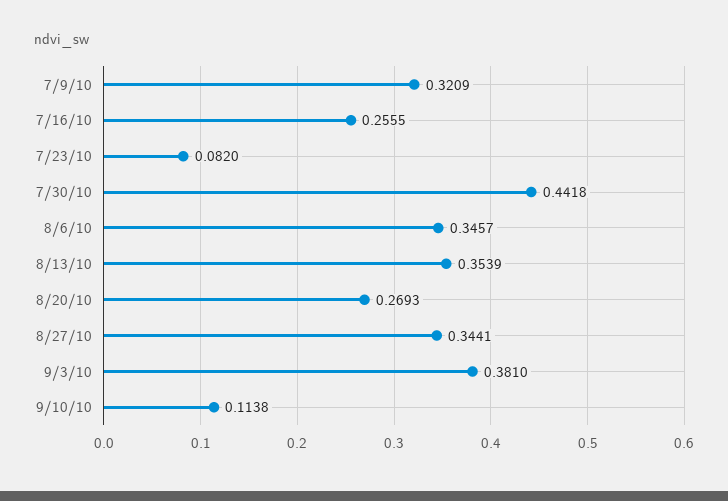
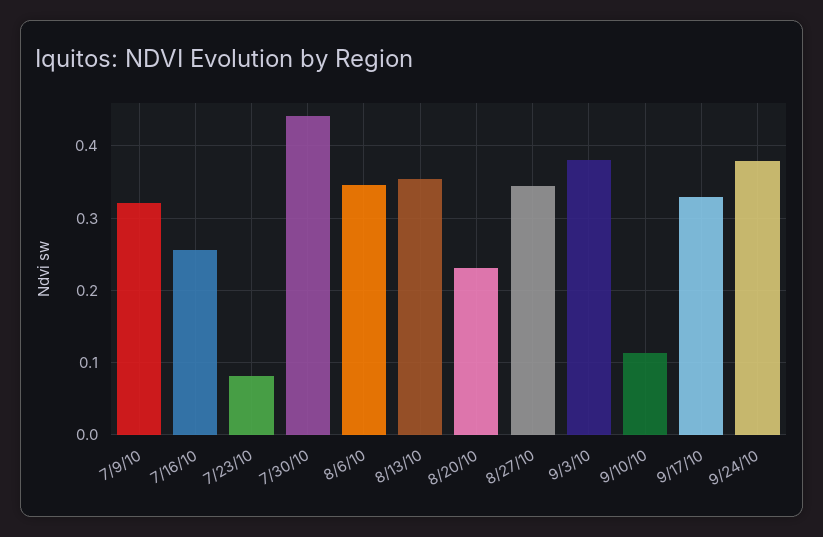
8/20/10: 0.2693 -> 0.23
9/17/10: none -> 0.33
9/24/10: none -> 0.38

